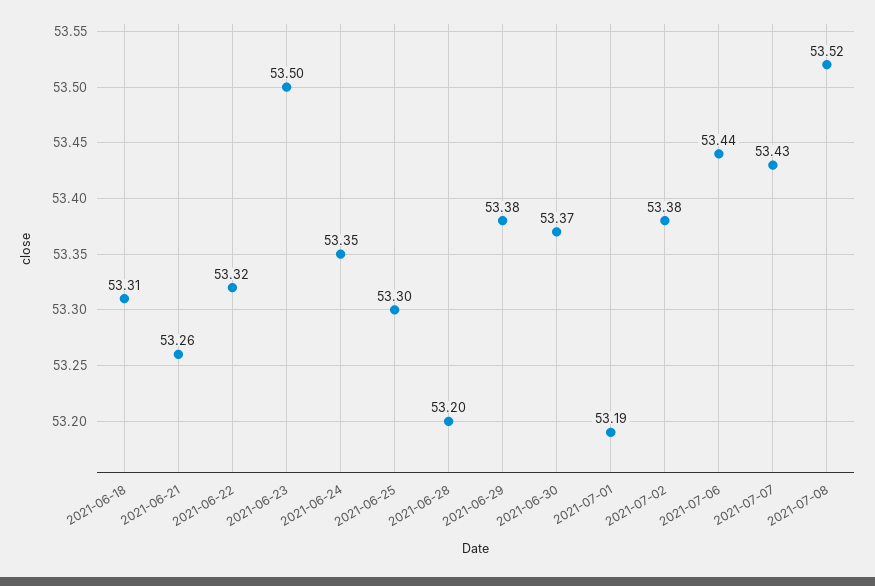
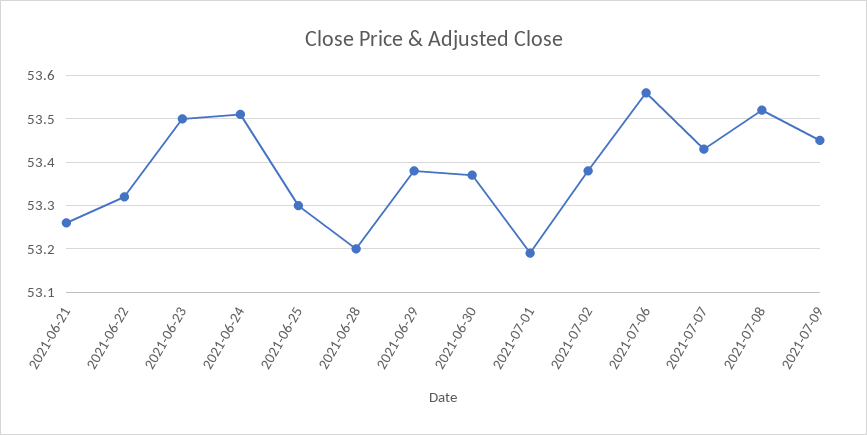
2021-06-18: 53.31 -> none
2021-06-24: 53.35 -> 53.5
2021-07-06: 53.44 -> 53.55
2021-07-09: none -> 53.45

